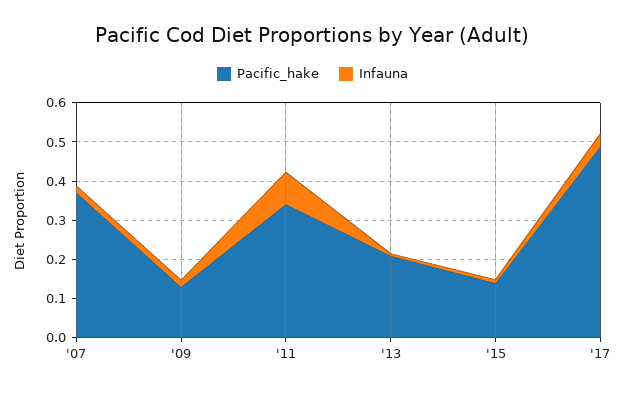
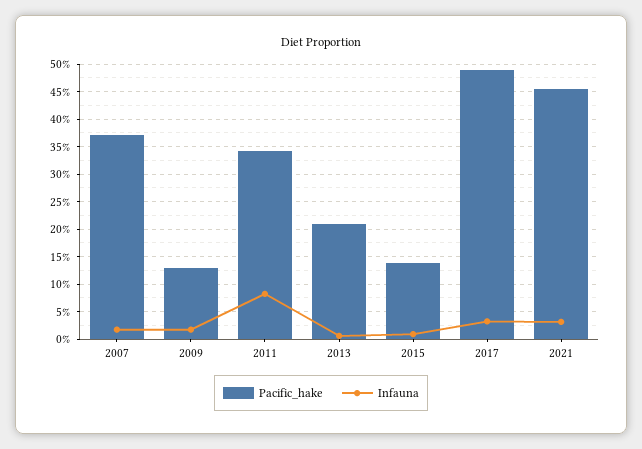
Pacific_hake, 2021: none -> 0.45
Infauna, 2021: none -> 0.025

